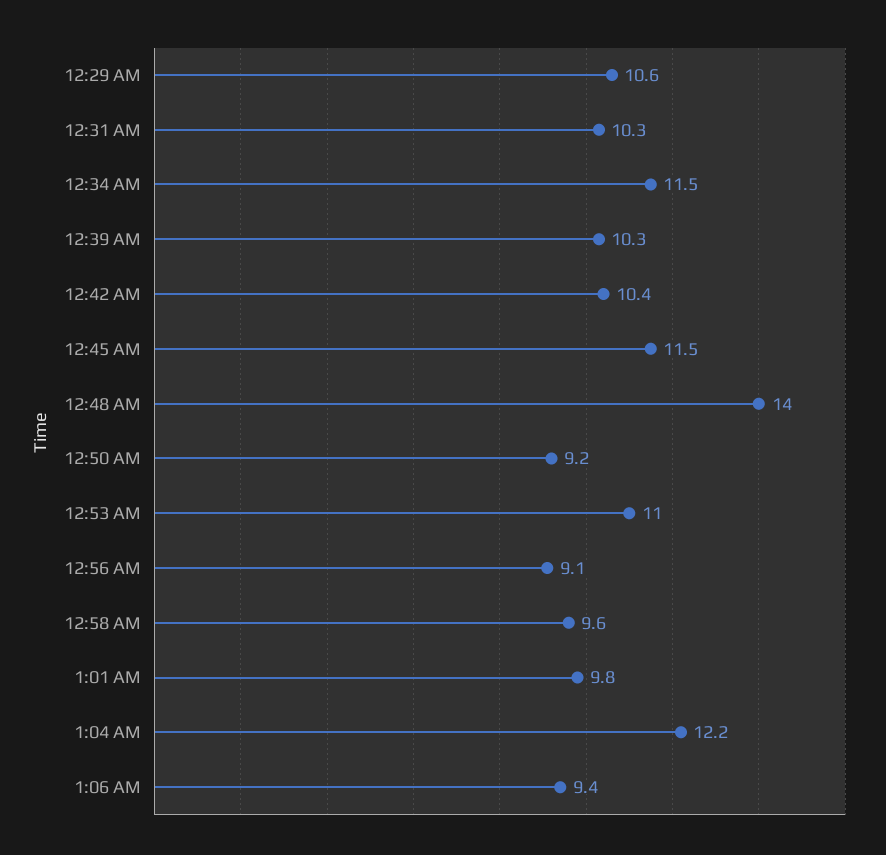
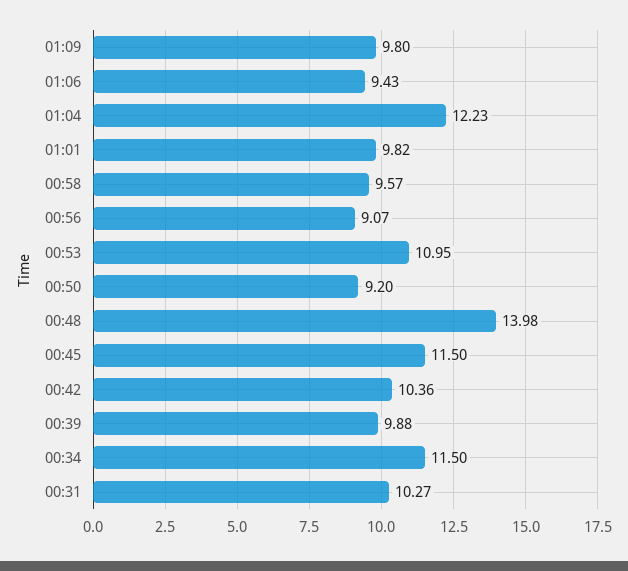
12:29 AM: 10.6 -> none
12:39 AM: 10.3 -> 9.88
01:09: none -> 9.8

